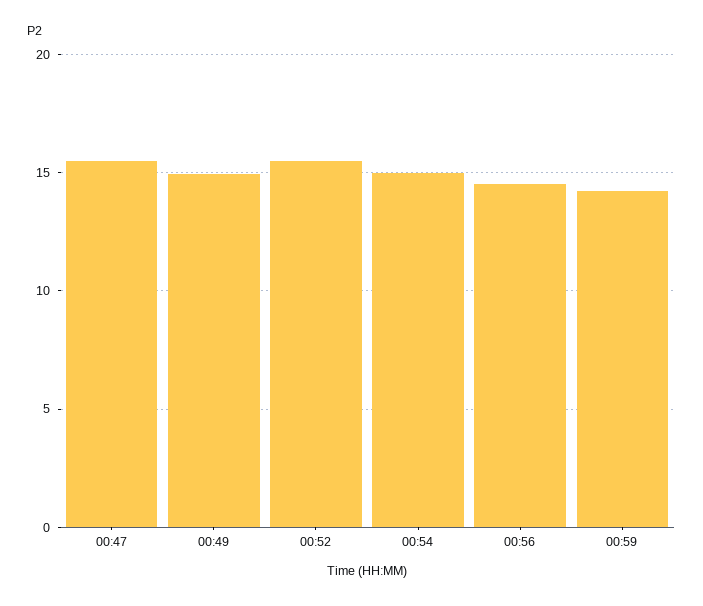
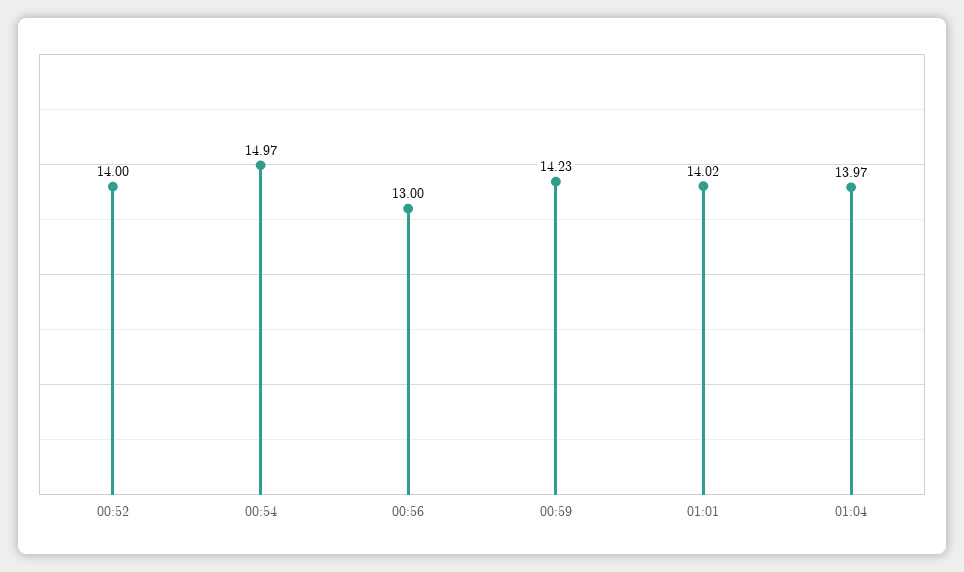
00:47: 15.5 -> none
00:49: 15 -> none
00:52: 15.5 -> 14
00:56: 14.5 -> 13
01:01: none -> 14.02
01:04: none -> 13.97

